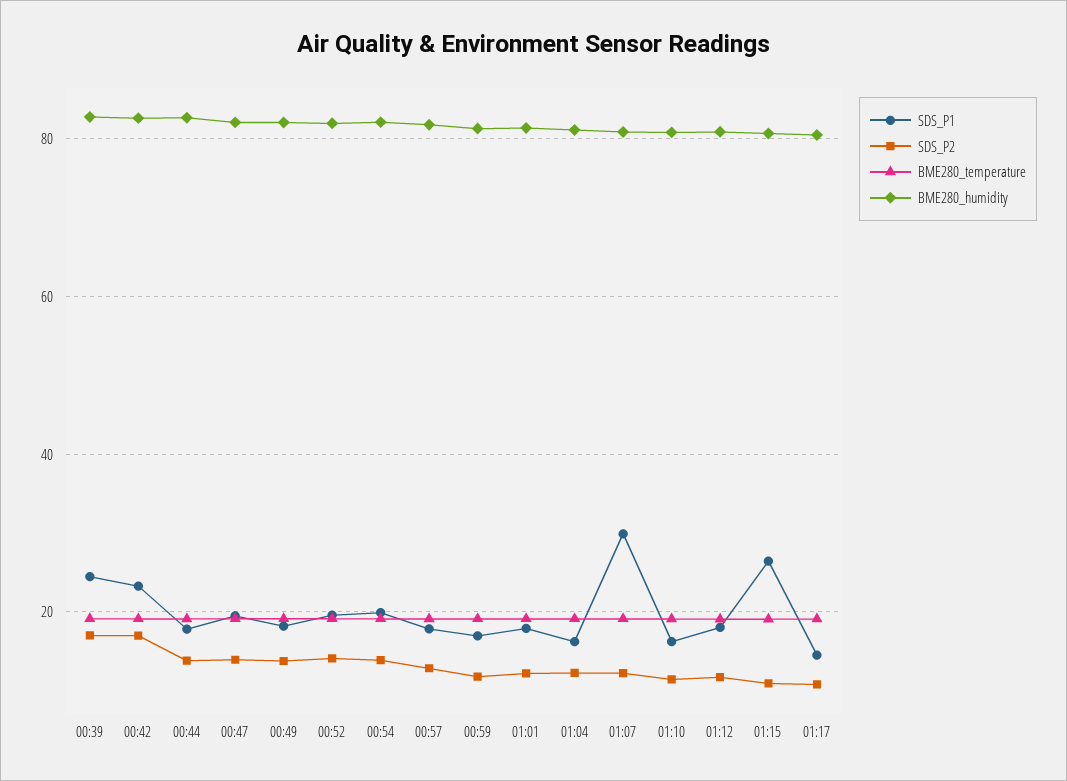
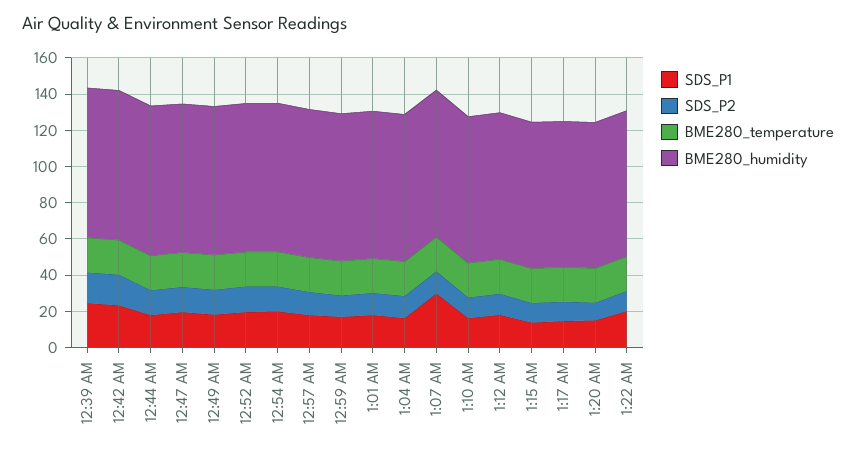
SDS_P1, 01:15: 26 -> 15
SDS_P1, 1:20 AM: none -> 15
SDS_P2, 1:20 AM: none -> 10
BME280_temperature, 1:20 AM: none -> 20
BME280_humidity, 1:20 AM: none -> 80
SDS_P1, 1:22 AM: none -> 20
SDS_P2, 1:22 AM: none -> 10
BME280_temperature, 1:22 AM: none -> 20
BME280_humidity, 1:22 AM: none -> 80

